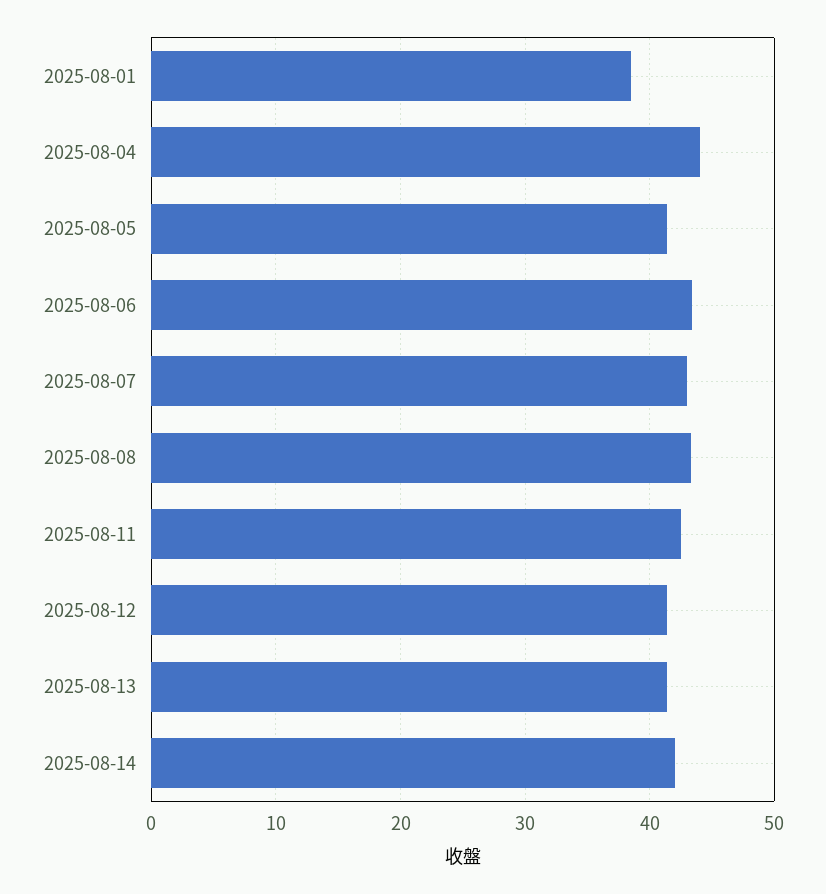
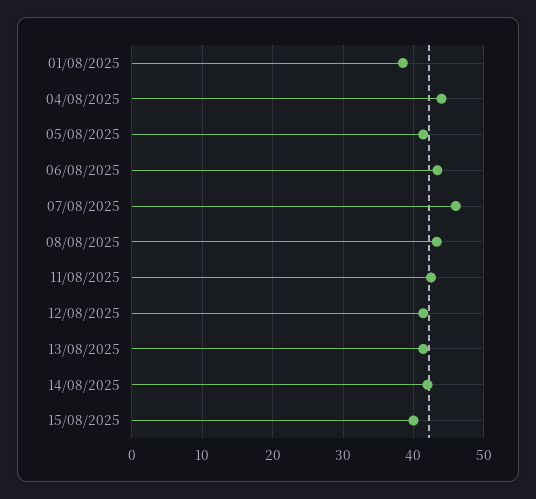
2025-08-07: 43 -> 46
15/08/2025: none -> 40

